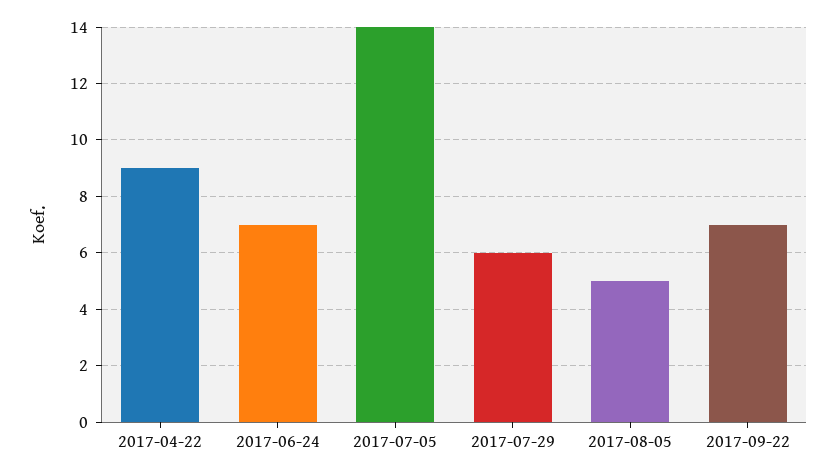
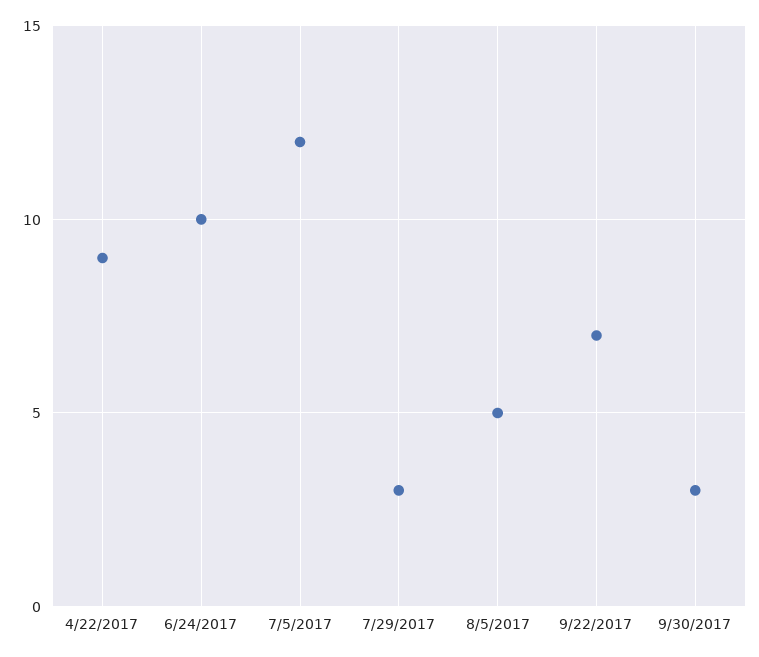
2017-06-24: 7 -> 10
2017-07-05: 14 -> 12
2017-07-29: 6 -> 3
9/30/2017: none -> 3

